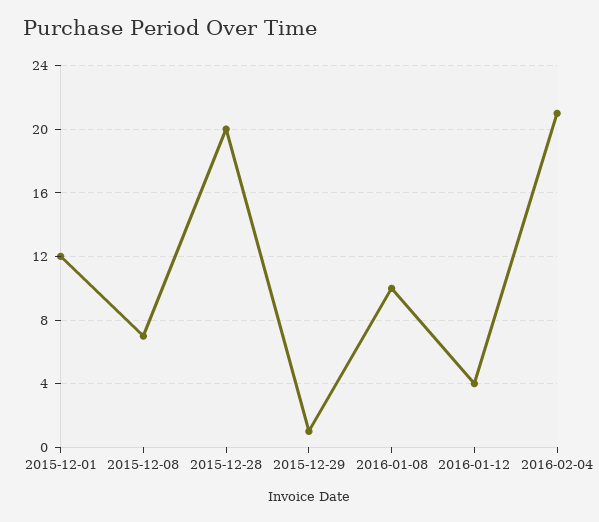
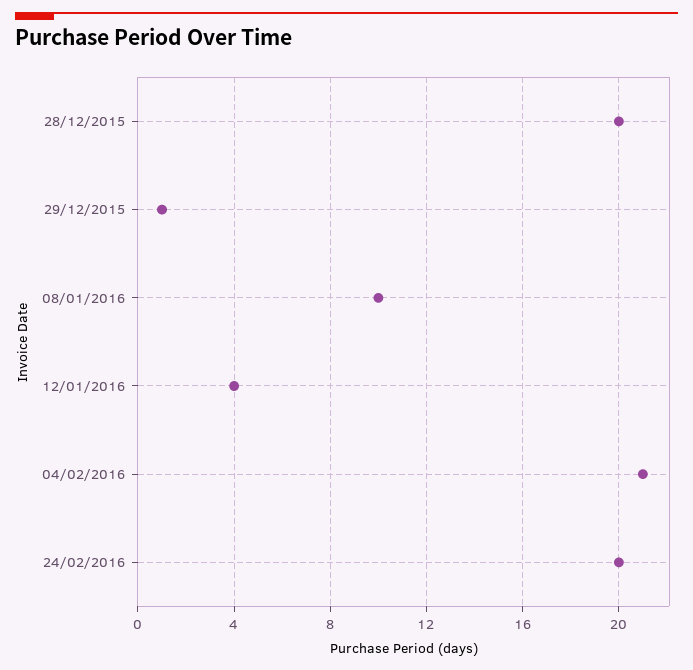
2015-12-01: 12 -> none
2015-12-08: 7 -> none
24/02/2016: none -> 20

